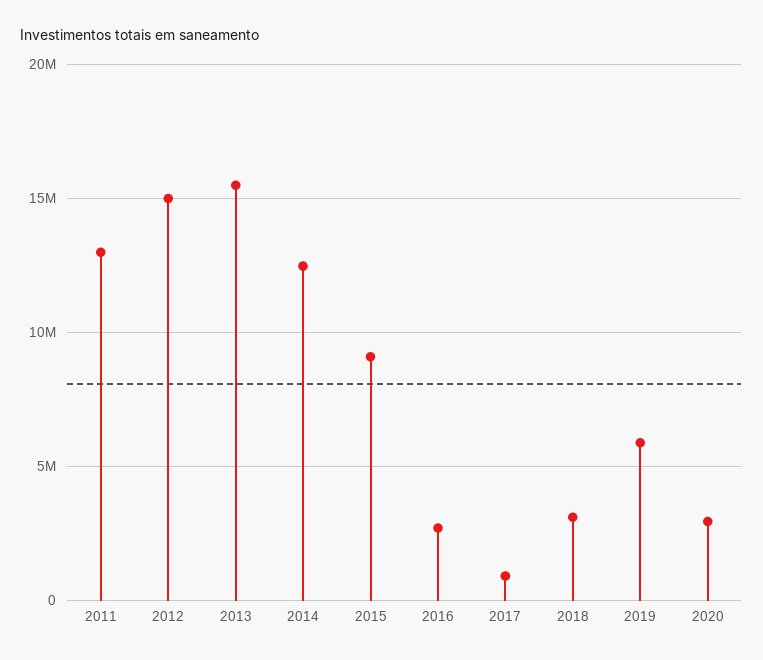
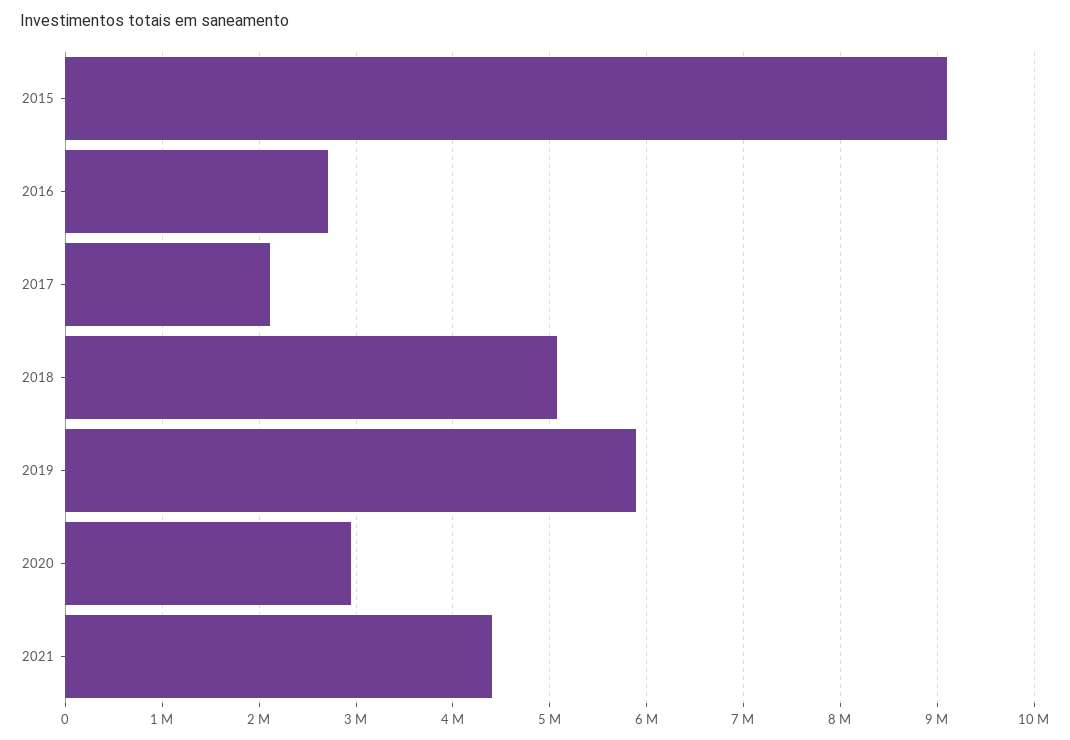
2011: 13000000 -> none
2012: 15000000 -> none
2013: 15500000 -> none
2014: 12500000 -> none
2017: 1000000 -> 2100000
2018: 3000000 -> 5100000
2021: none -> 4400000

